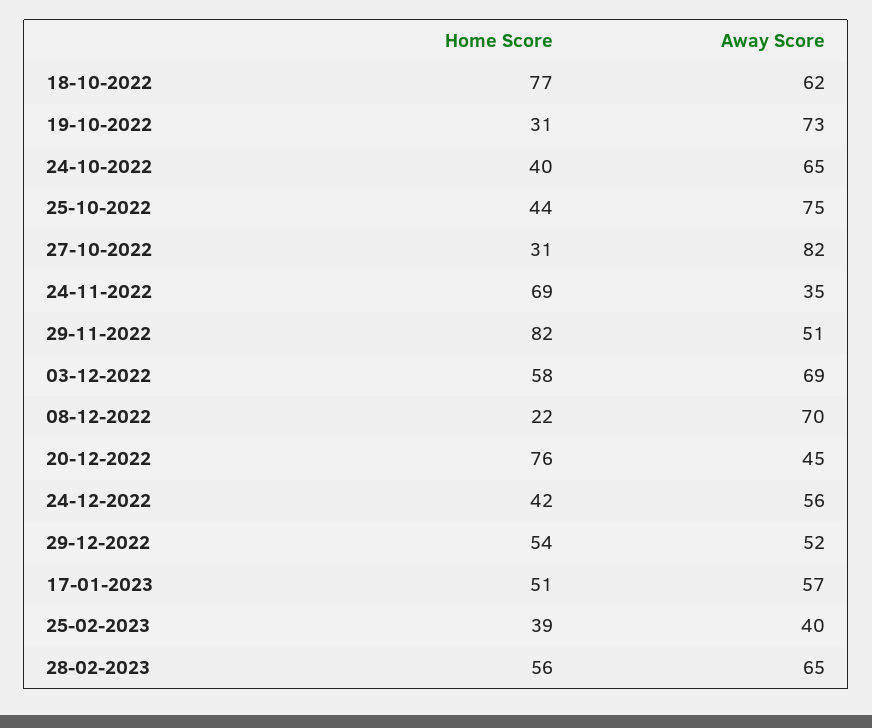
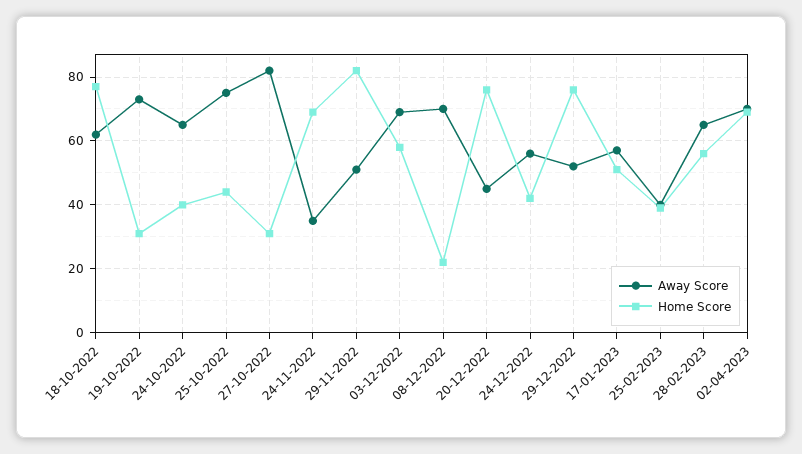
Home Score, 29-12-2022: 54 -> 75
Away Score, 02-04-2023: none -> 70
Home Score, 02-04-2023: none -> 70

